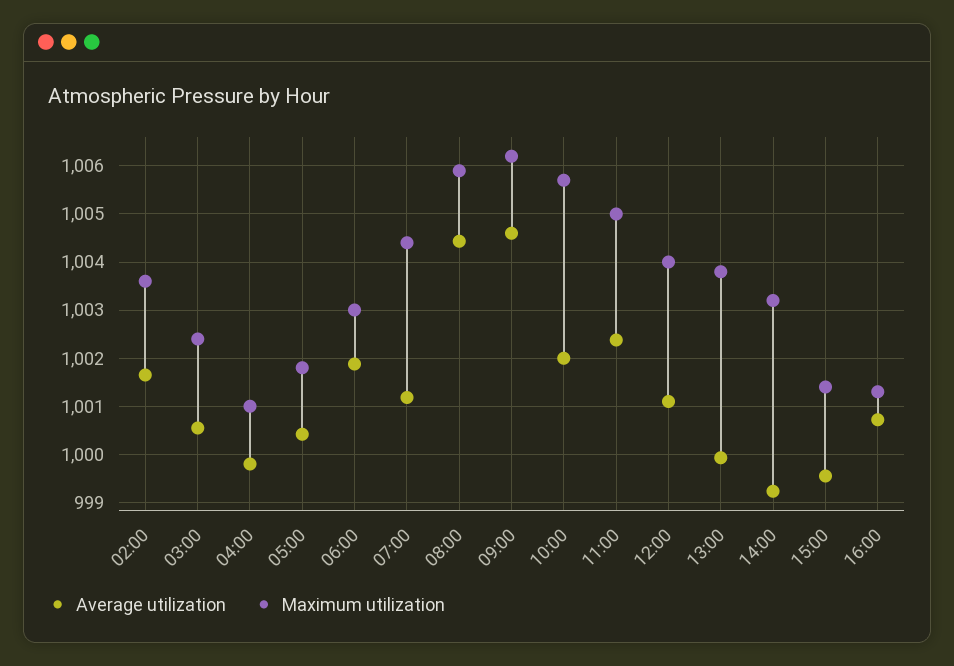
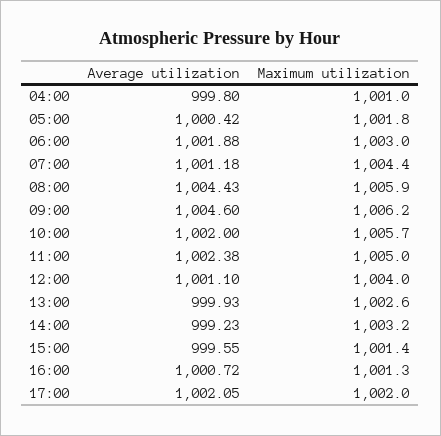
Average utilization, 02:00: 1001.6 -> none
Maximum utilization, 02:00: 1003.6 -> none
Average utilization, 03:00: 1000.6 -> none
Maximum utilization, 03:00: 1002.4 -> none
Maximum utilization, 13:00: 1003.8 -> 1002.6
Average utilization, 17:00: none -> 1002.05
Maximum utilization, 17:00: none -> 1002

